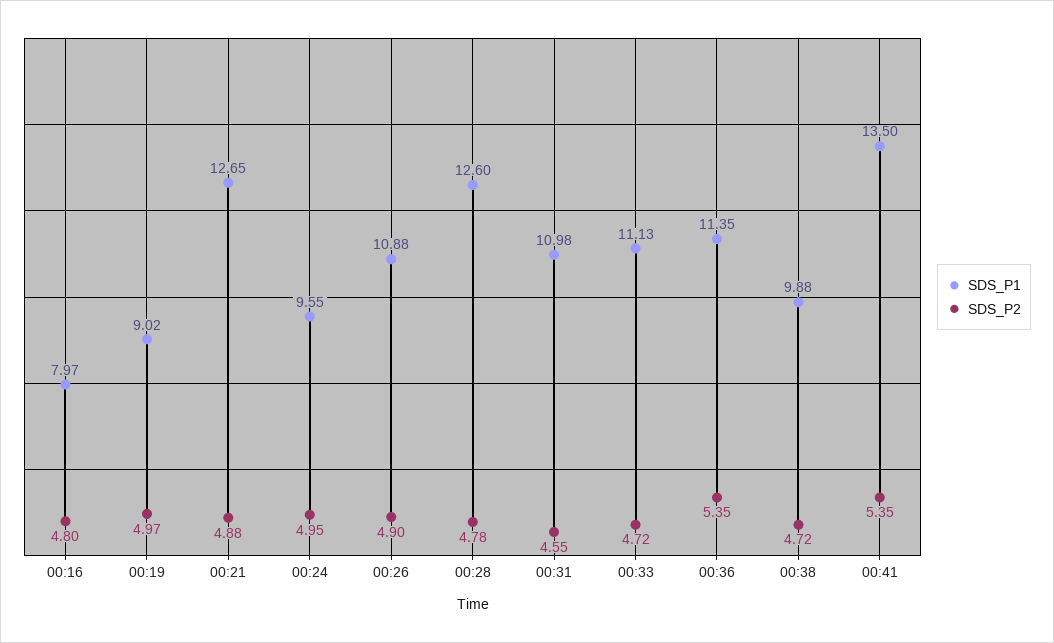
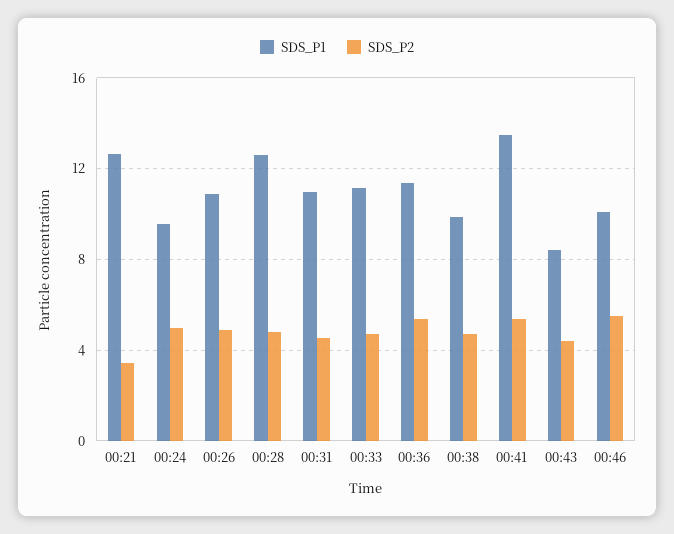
SDS_P1, 00:16: 7.97 -> none
SDS_P2, 00:16: 4.8 -> none
SDS_P1, 00:19: 9.02 -> none
SDS_P2, 00:19: 4.97 -> none
SDS_P2, 00:21: 4.88 -> 3.5
SDS_P1, 00:43: none -> 8.5
SDS_P2, 00:43: none -> 4.5
SDS_P1, 00:46: none -> 10
SDS_P2, 00:46: none -> 5.5

